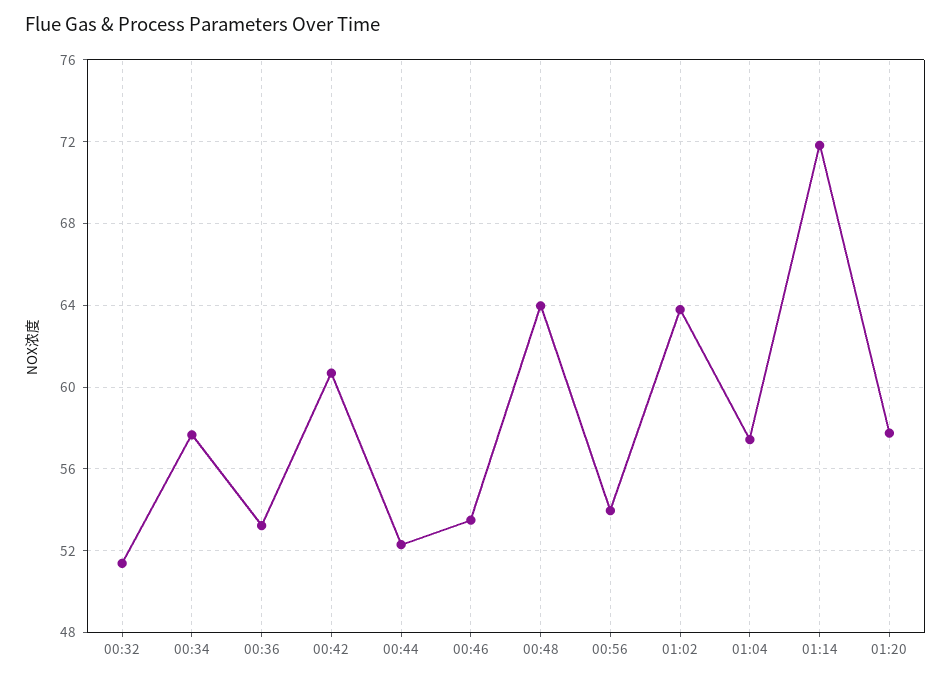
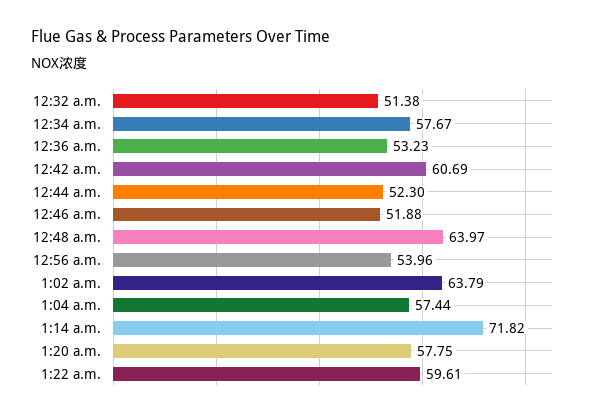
00:46: 53.5 -> 51.88
1:22 a.m.: none -> 59.61

